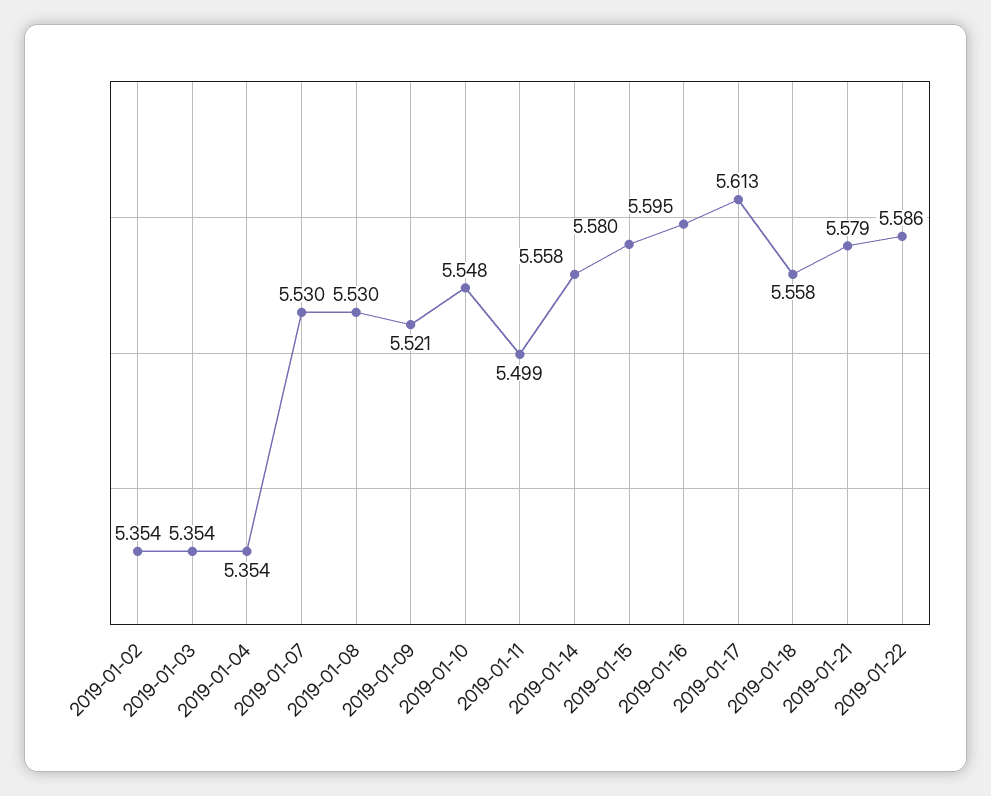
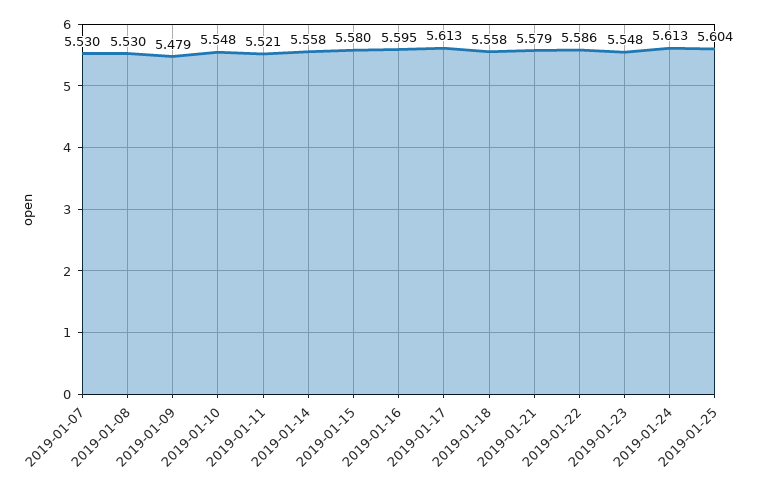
2019-01-02: 5.354 -> none
2019-01-03: 5.354 -> none
2019-01-04: 5.354 -> none
2019-01-09: 5.521 -> 5.479
2019-01-11: 5.499 -> 5.521
2019-01-23: none -> 5.548
2019-01-24: none -> 5.613
2019-01-25: none -> 5.604

